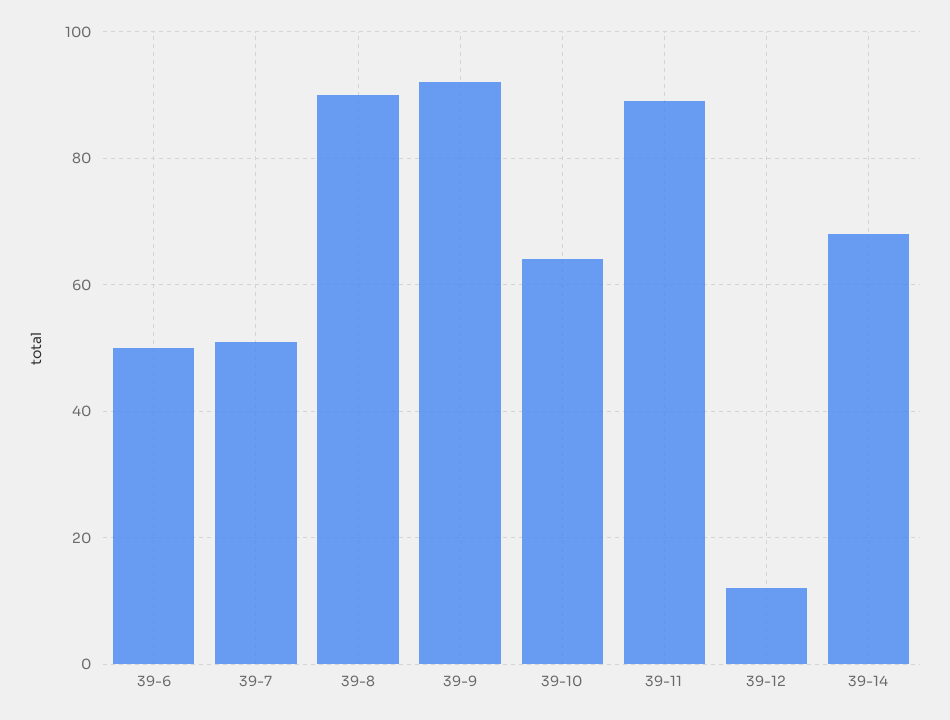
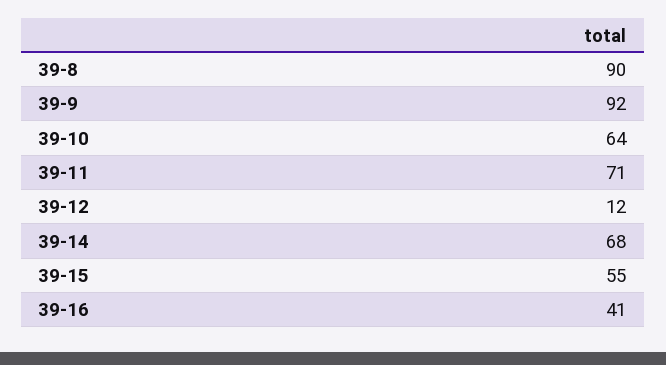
39-6: 50 -> none
39-7: 50 -> none
39-11: 90 -> 71
39-15: none -> 55
39-16: none -> 41

